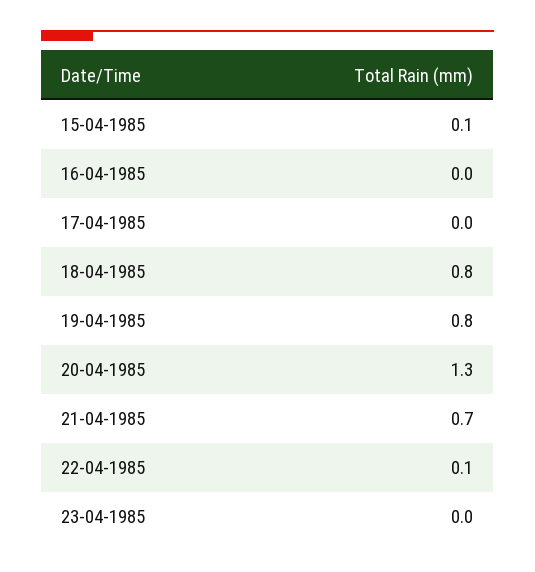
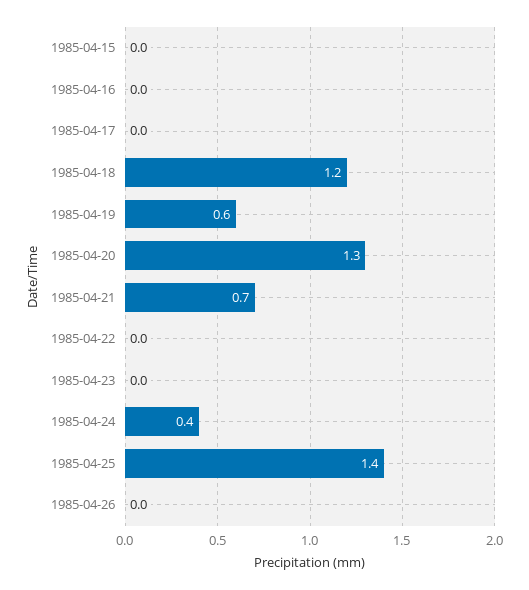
15-04-1985: 0.1 -> 0
18-04-1985: 0.8 -> 1.2
19-04-1985: 0.8 -> 0.6
22-04-1985: 0.1 -> 0
1985-04-24: none -> 0.4
1985-04-25: none -> 1.4
1985-04-26: none -> 0

